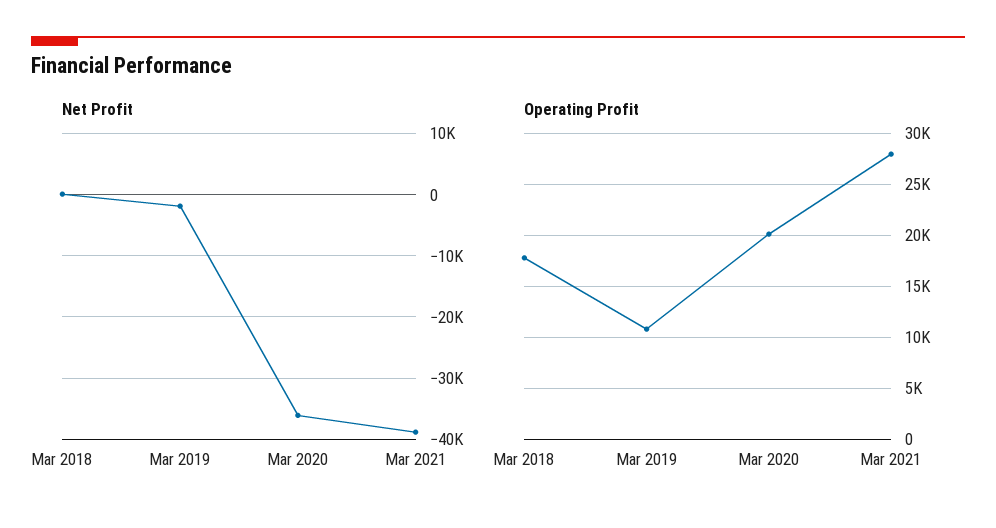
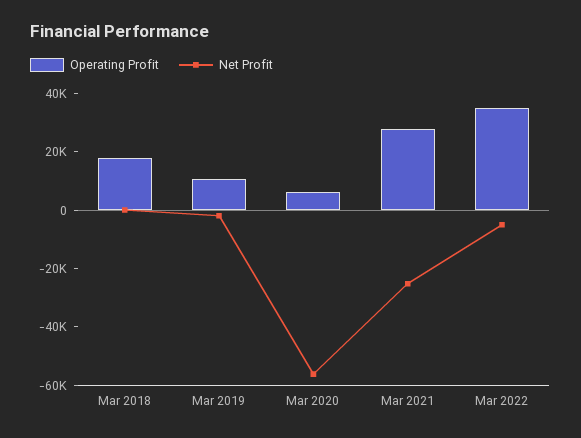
Net Profit, Mar 2020: -36000 -> -55000
Net Profit, Mar 2021: -39000 -> -25000
Operating Profit, Mar 2020: 20000 -> 5000
Operating Profit, Mar 2022: none -> 35000
Net Profit, Mar 2022: none -> -5000

